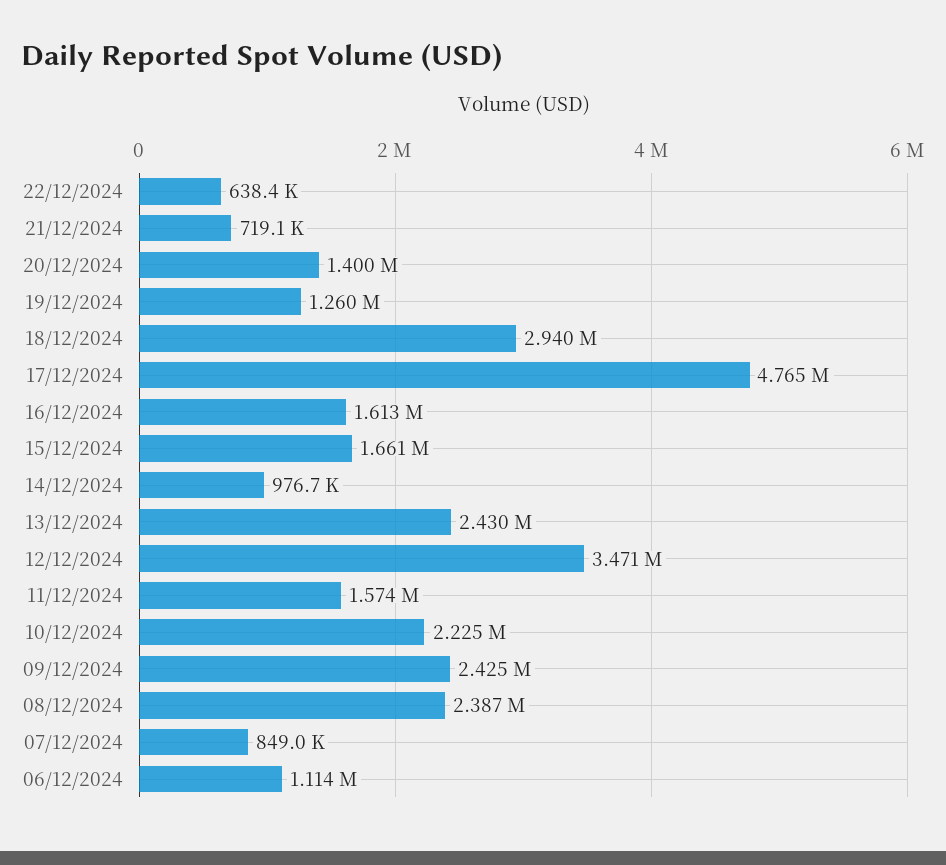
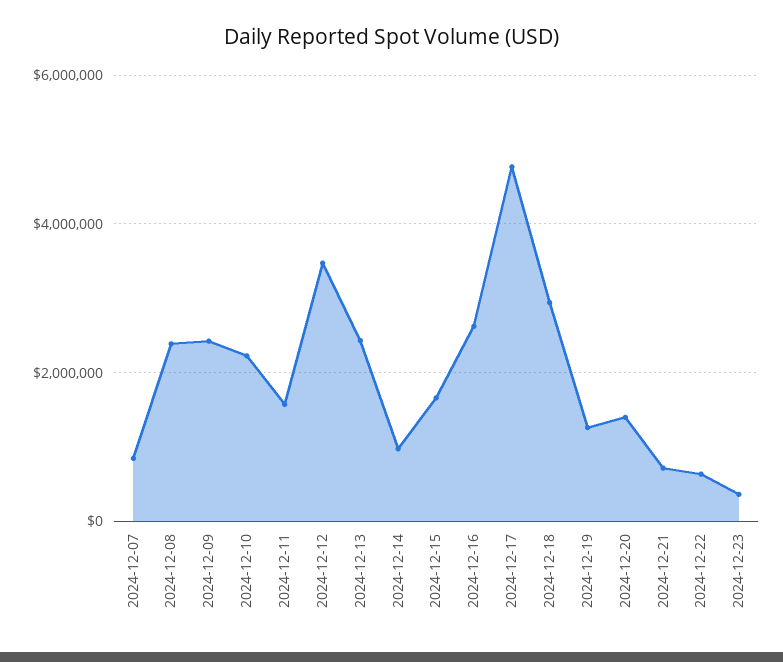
16/12/2024: 1613000 -> 2600000
06/12/2024: 1114000 -> none
2024-12-23: none -> 400000

